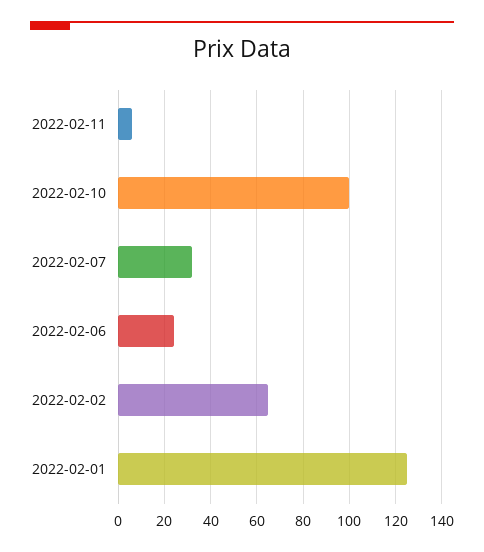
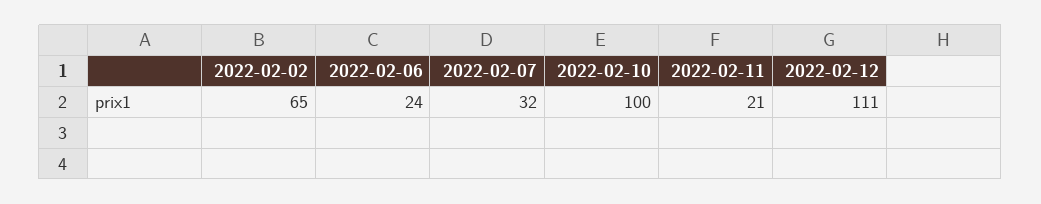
2022-02-11: 5 -> 21
2022-02-01: 125 -> none
2022-02-12: none -> 111

